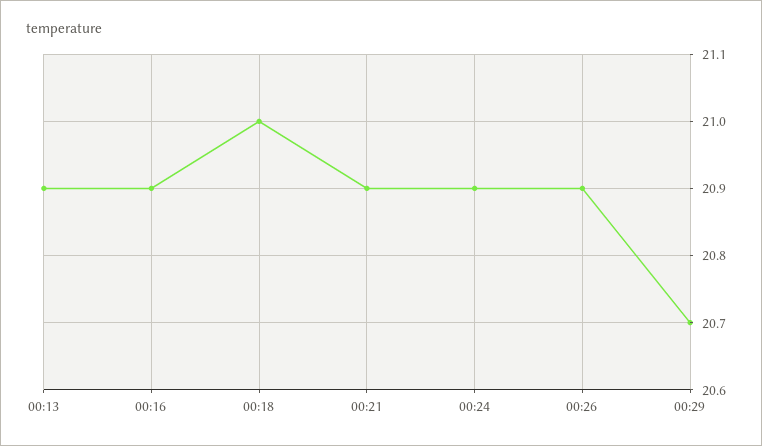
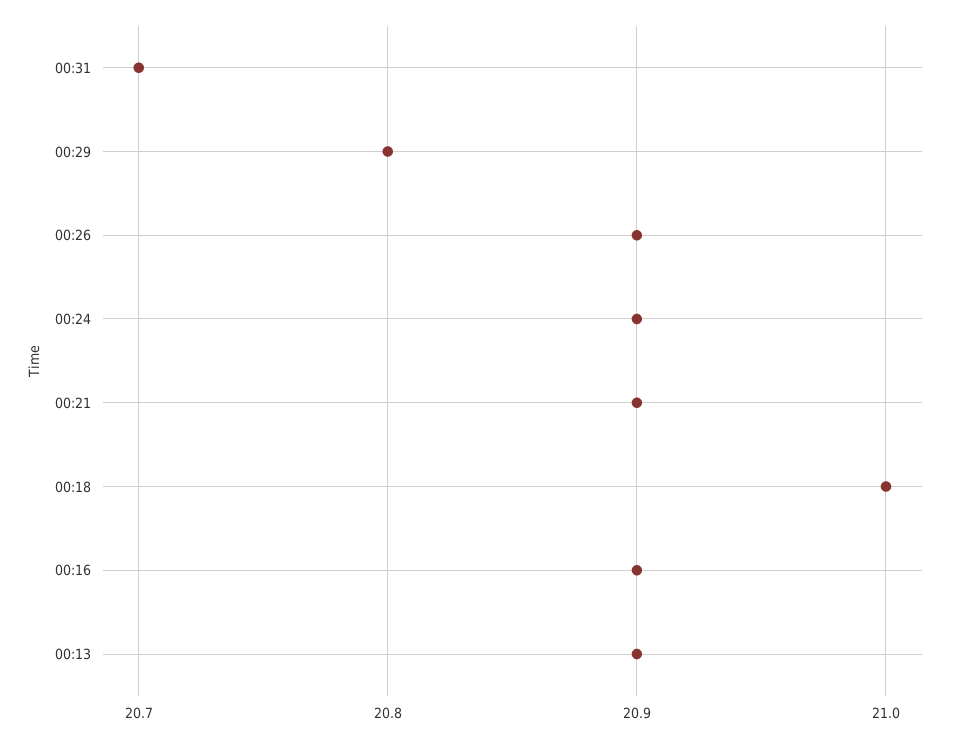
00:29: 20.7 -> 20.8
00:31: none -> 20.7

